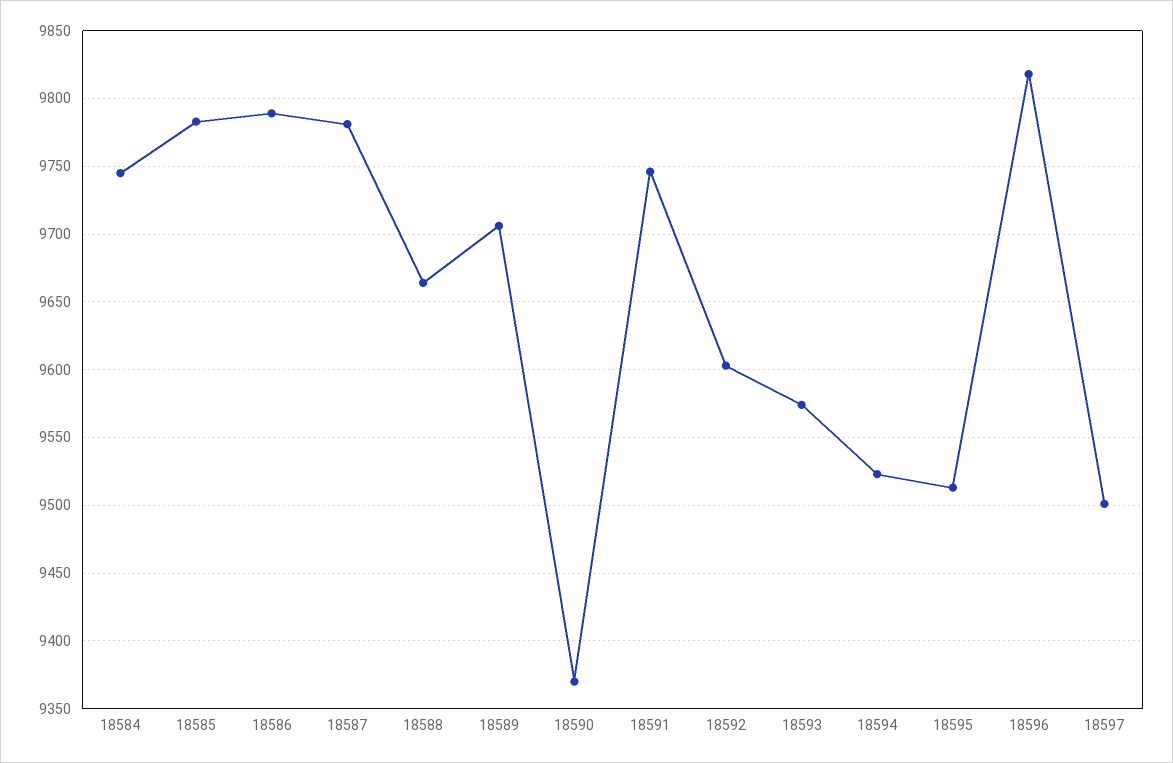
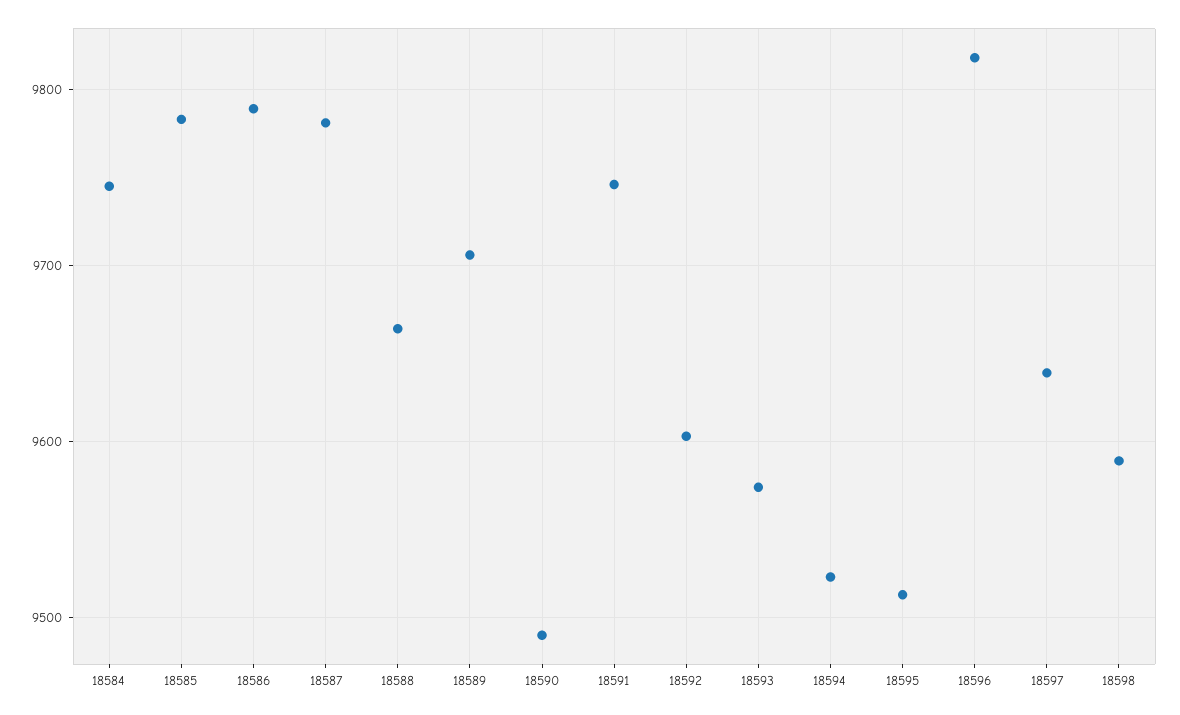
18590: 9370 -> 9490
18597: 9500 -> 9640
18598: none -> 9590

